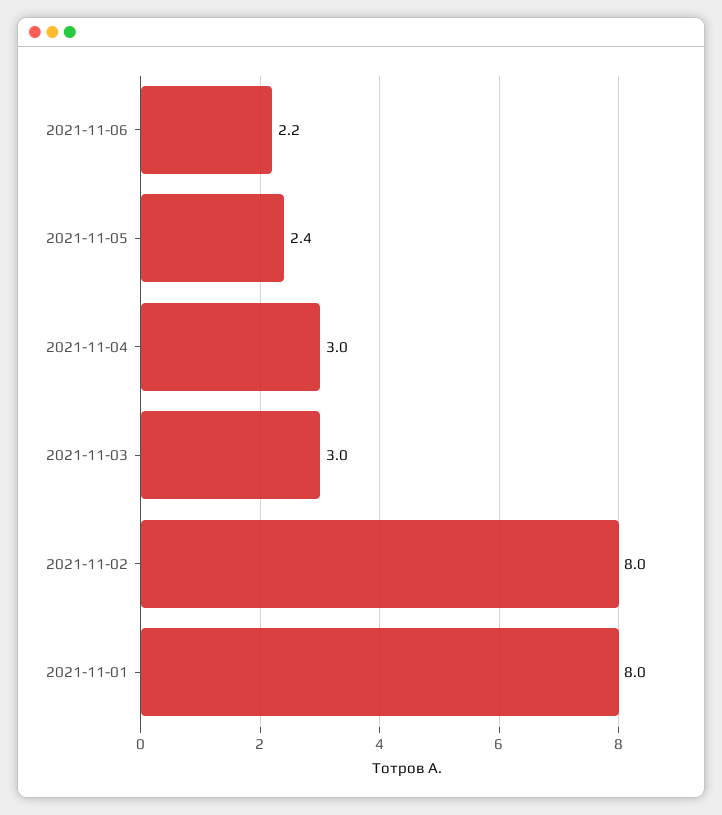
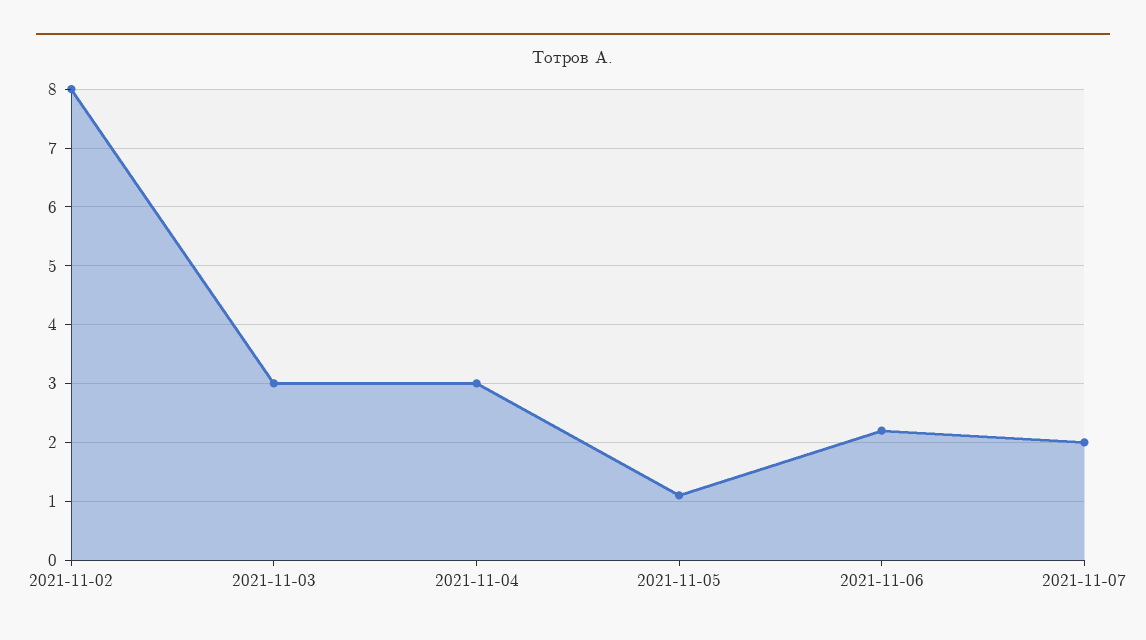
2021-11-05: 2.4 -> 1
2021-11-01: 8 -> none
2021-11-07: none -> 2

